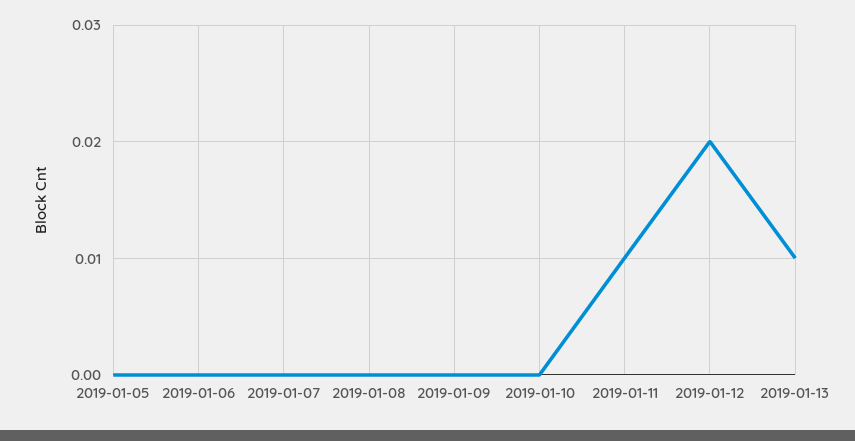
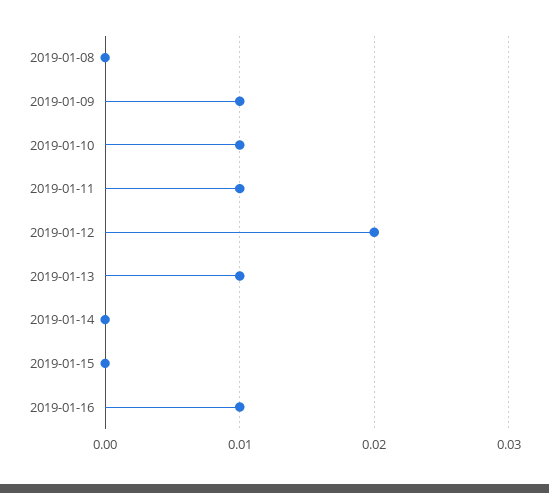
2019-01-05: 0 -> none
2019-01-06: 0 -> none
2019-01-07: 0 -> none
2019-01-09: 0 -> 0.01
2019-01-10: 0 -> 0.01
2019-01-14: none -> 0
2019-01-15: none -> 0
2019-01-16: none -> 0.01

